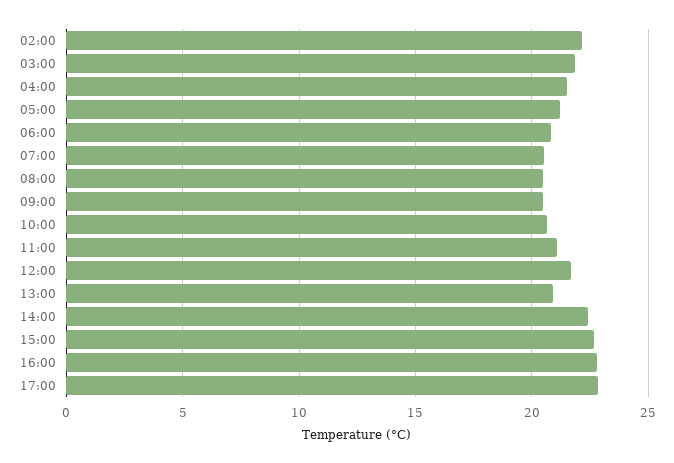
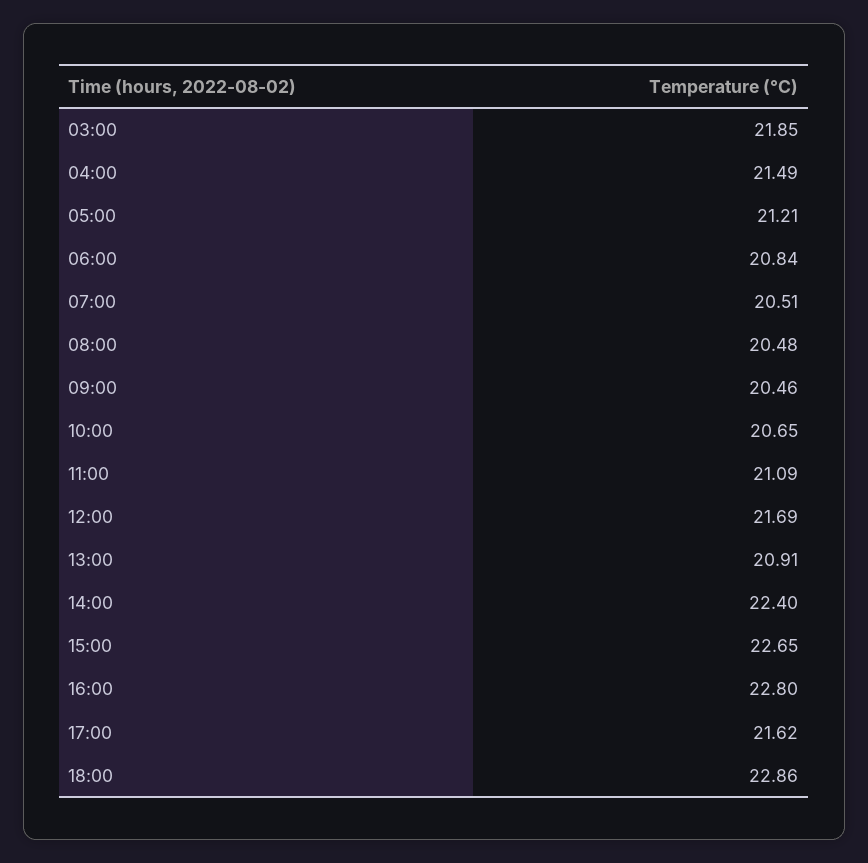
02:00: 22 -> none
17:00: 23 -> 21.62
18:00: none -> 22.86

